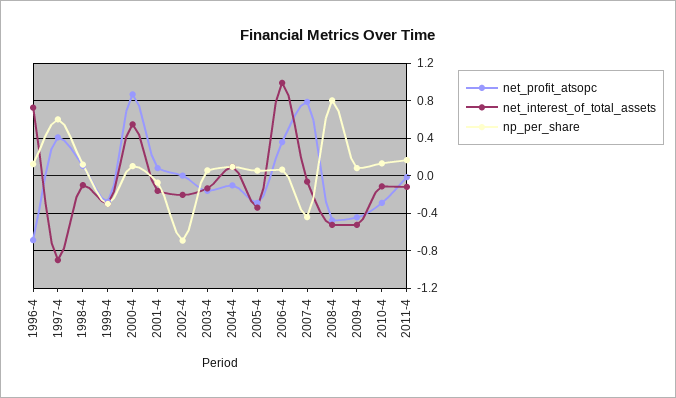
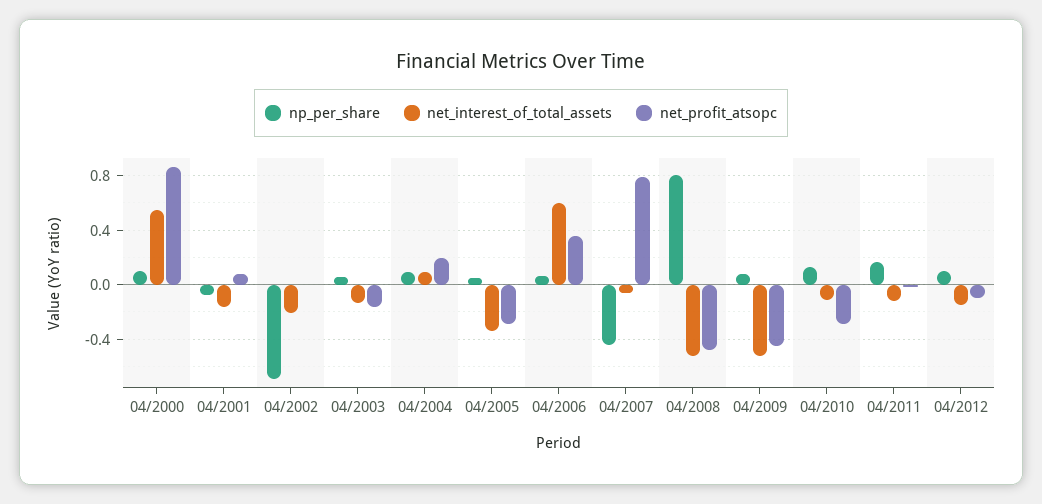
net_profit_atsopc, 1996-4: -0.7 -> none
net_interest_of_total_assets, 1996-4: 0.7 -> none
np_per_share, 1996-4: 0.1 -> none
net_profit_atsopc, 1997-4: 0.4 -> none
net_interest_of_total_assets, 1997-4: -0.9 -> none
np_per_share, 1997-4: 0.6 -> none
net_profit_atsopc, 1998-4: 0.1 -> none
net_interest_of_total_assets, 1998-4: -0.1 -> none
np_per_share, 1998-4: 0.1 -> none
net_profit_atsopc, 1999-4: -0.3 -> none
net_interest_of_total_assets, 1999-4: -0.3 -> none
np_per_share, 1999-4: -0.3 -> none
net_profit_atsopc, 2004-4: -0.1 -> 0.2
net_interest_of_total_assets, 2006-4: 1 -> 0.6
np_per_share, 04/2012: none -> 0.1
net_interest_of_total_assets, 04/2012: none -> -0.15
net_profit_atsopc, 04/2012: none -> -0.1

